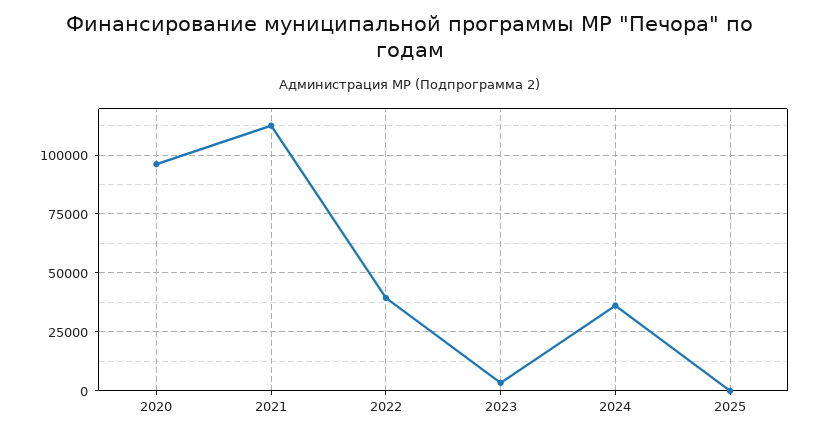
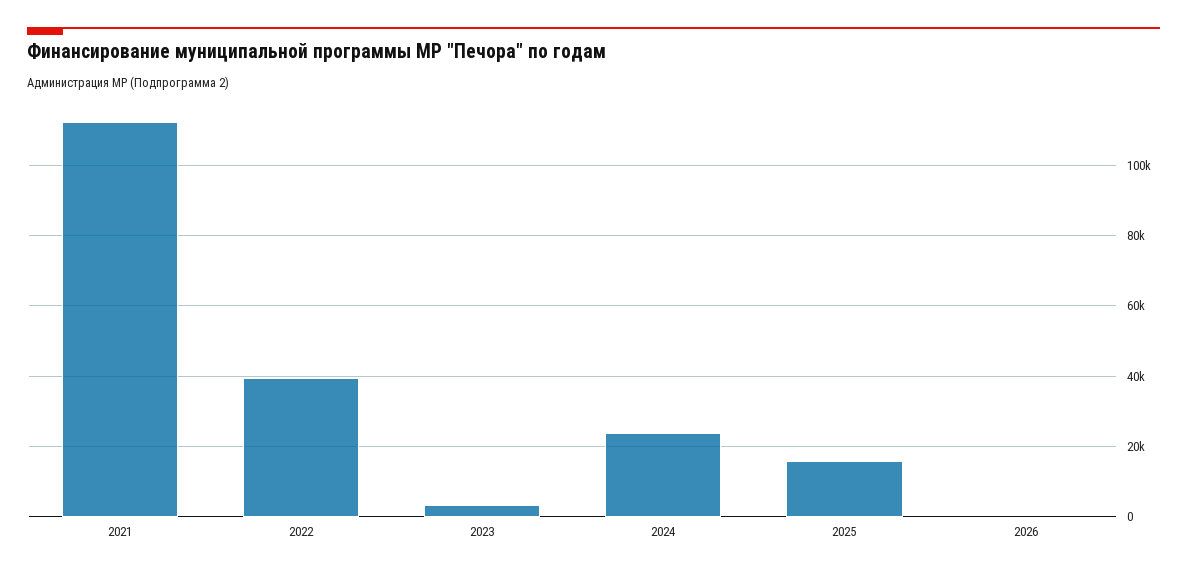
2020: 95000 -> none
2024: 35000 -> 24000
2025: 0 -> 16000
2026: none -> 0

